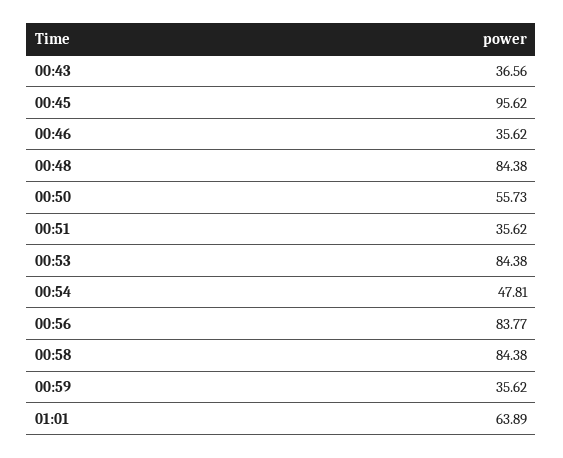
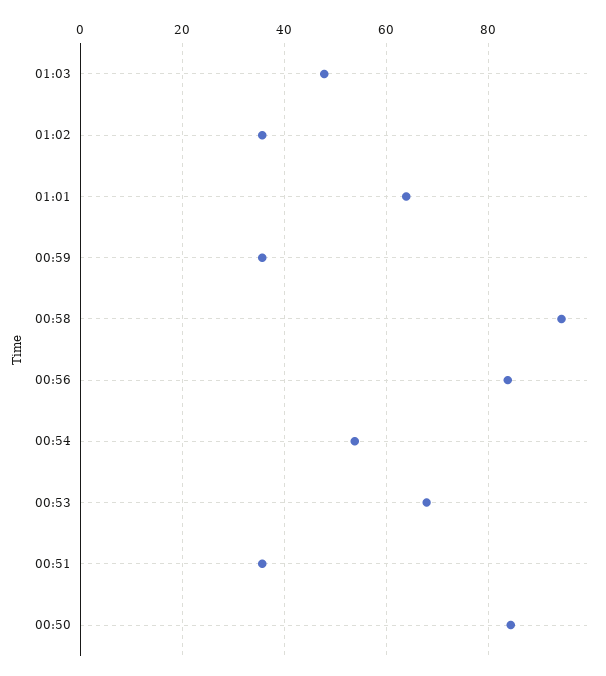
00:43: 36.56 -> none
00:45: 95.62 -> none
00:46: 35.62 -> none
00:48: 84.38 -> none
00:50: 55.73 -> 84
00:53: 84.38 -> 68
00:54: 47.81 -> 54
00:58: 84.38 -> 94
01:03: none -> 48
01:02: none -> 36

